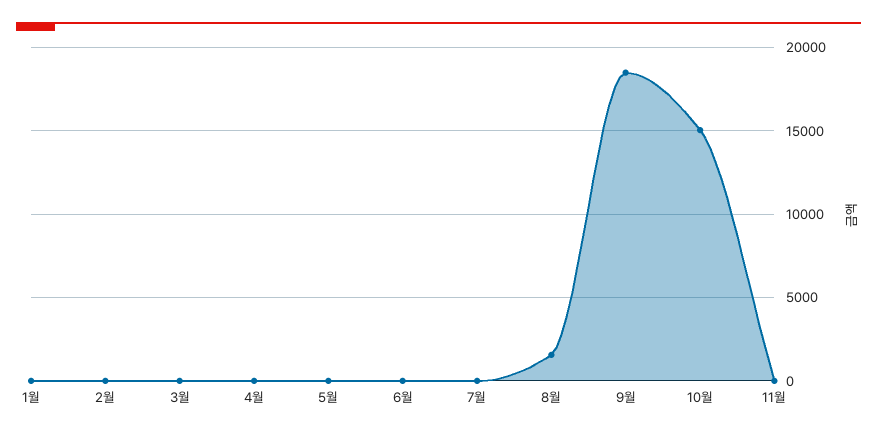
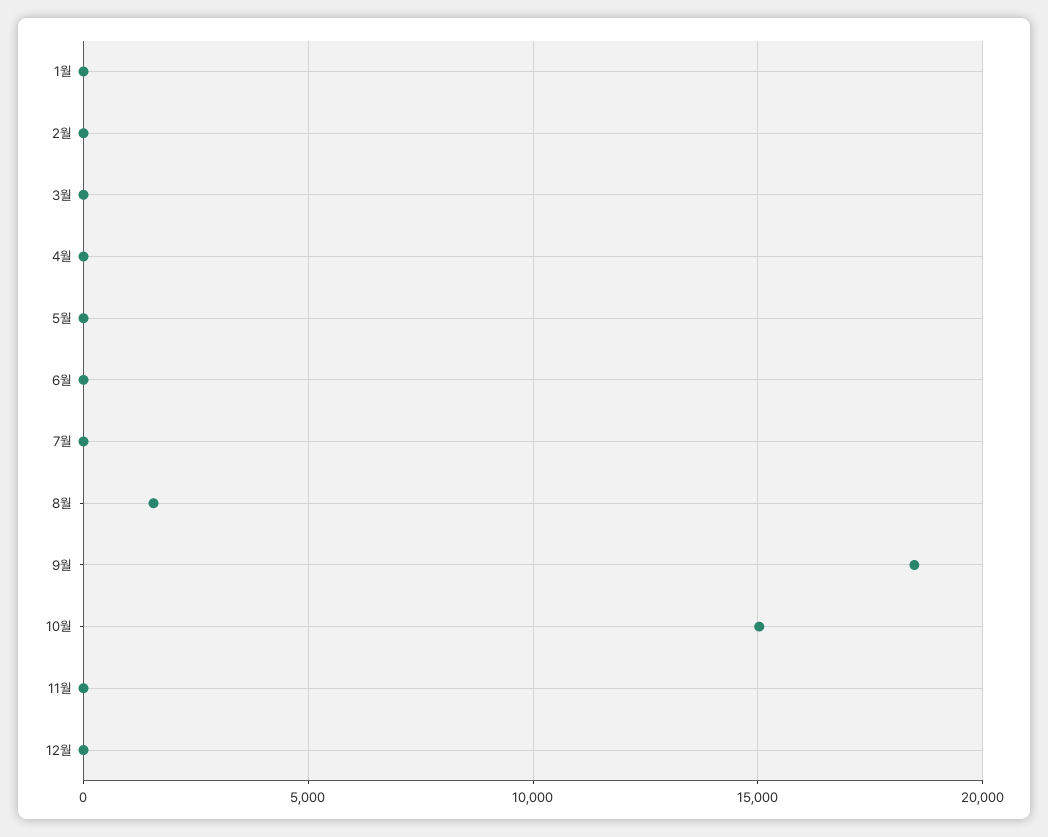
12월: none -> 0

